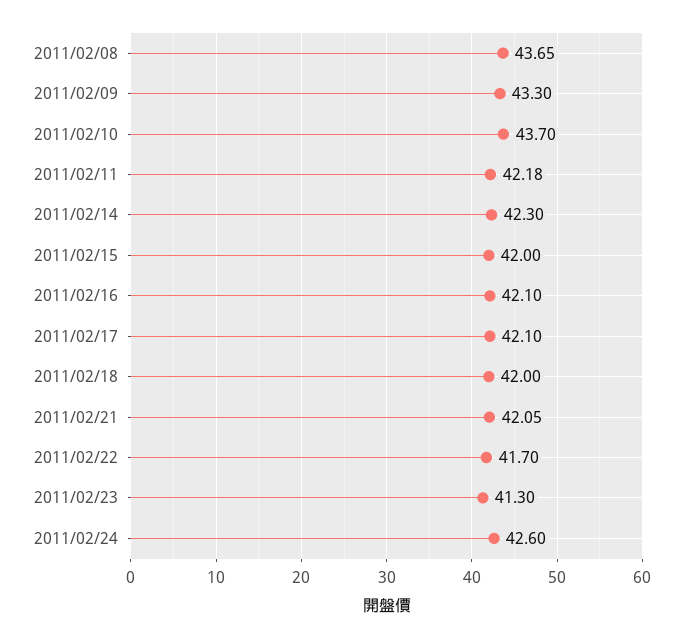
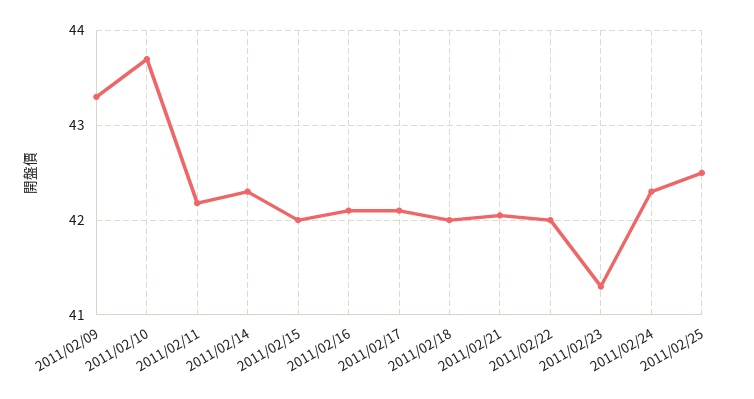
2011/02/08: 43.65 -> none
2011/02/22: 41.7 -> 42
2011/02/24: 42.6 -> 42.3
2011/02/25: none -> 42.5

